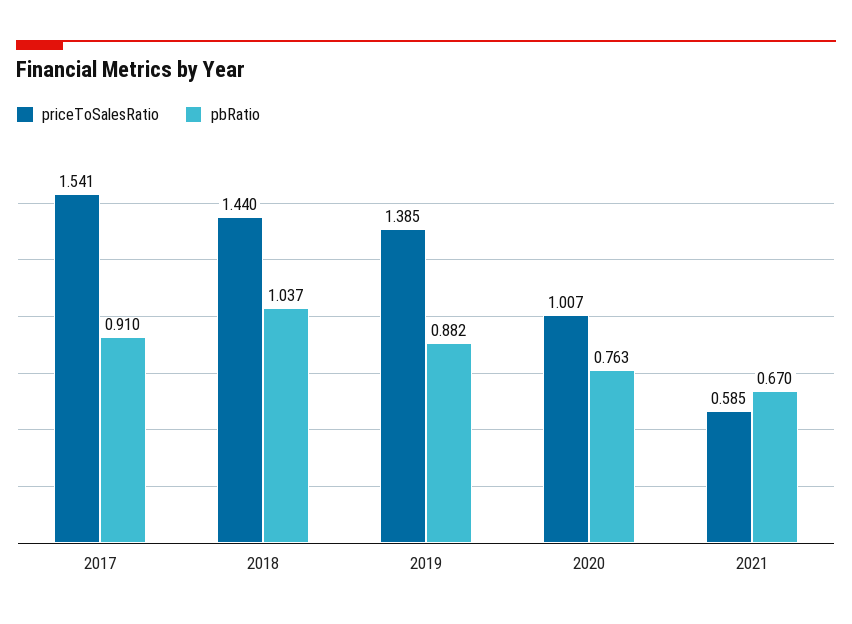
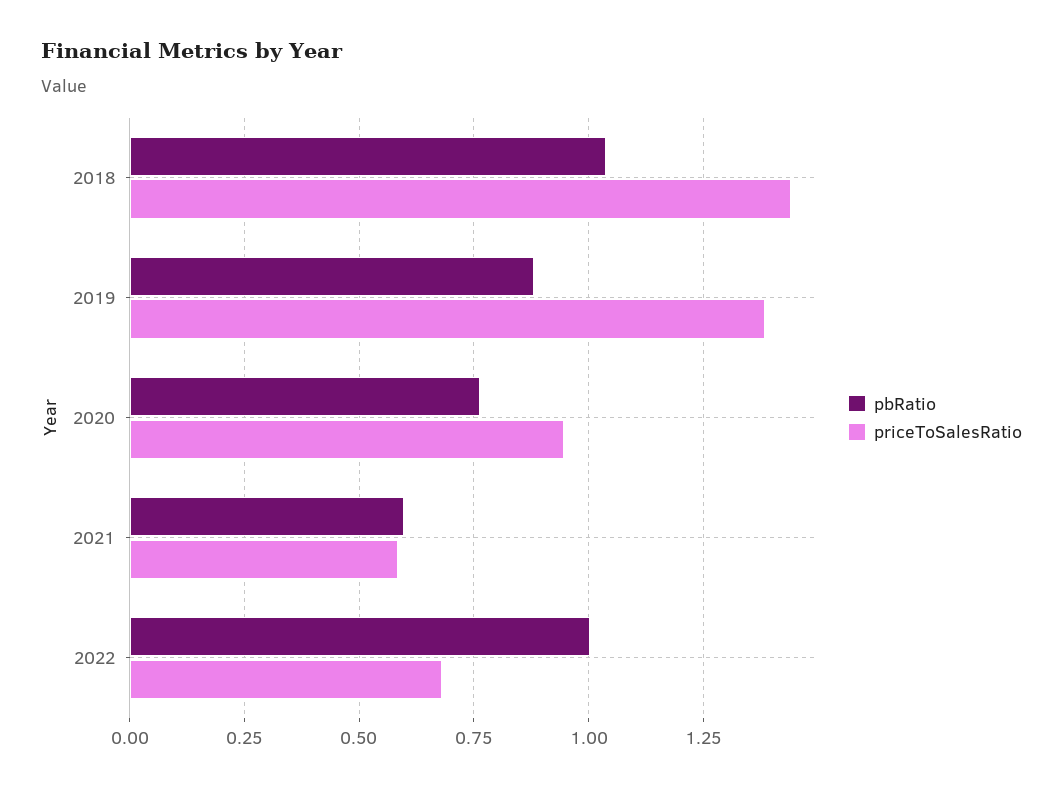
priceToSalesRatio, 2017: 1.541 -> none
pbRatio, 2017: 0.91 -> none
priceToSalesRatio, 2020: 1.007 -> 0.95
pbRatio, 2021: 0.67 -> 0.6
pbRatio, 2022: none -> 1
priceToSalesRatio, 2022: none -> 0.675

